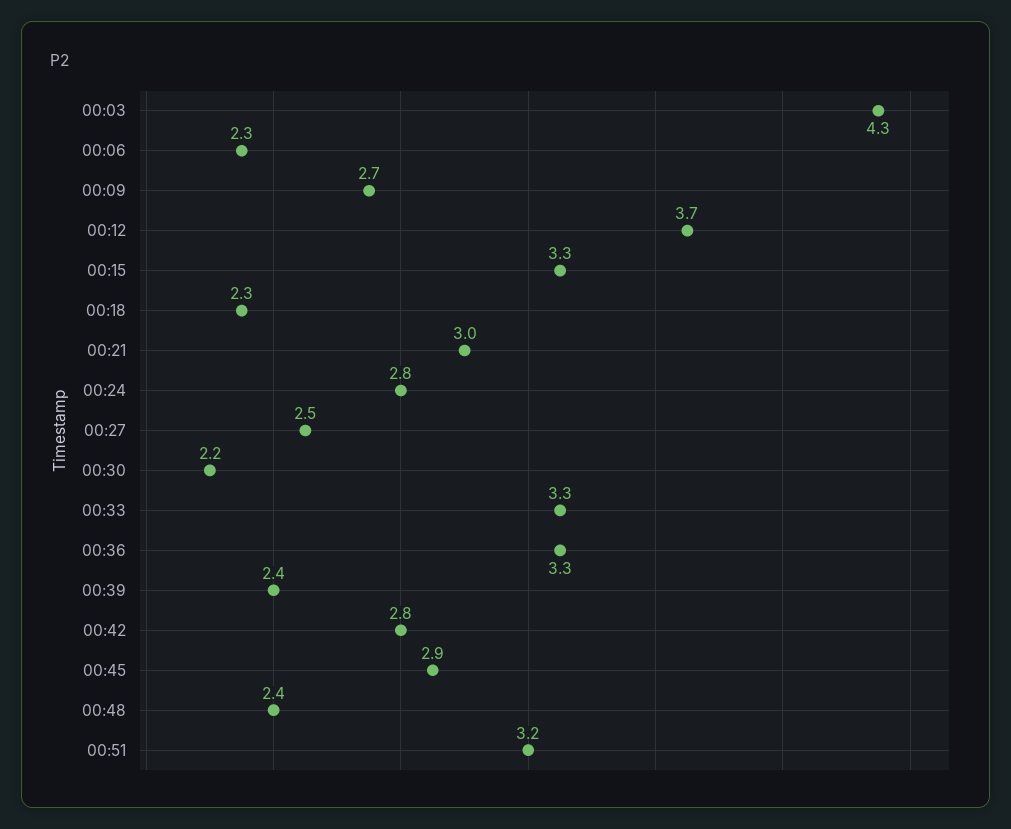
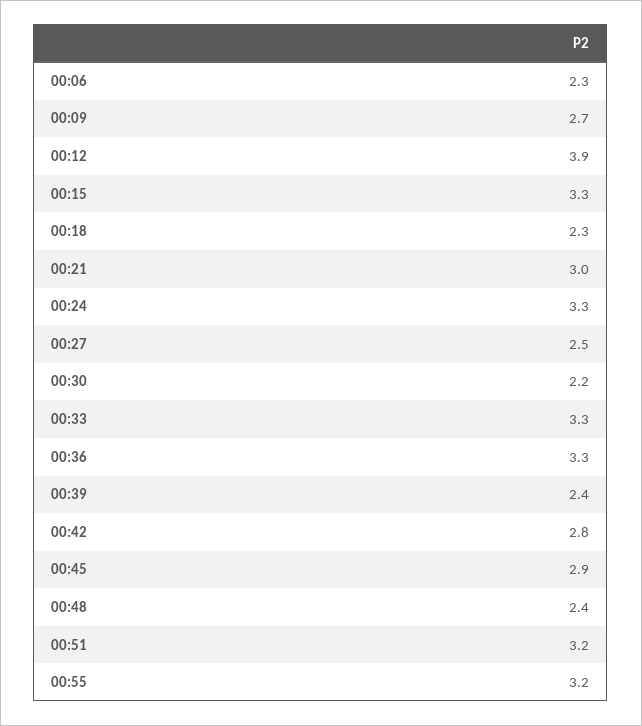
00:03: 4.3 -> none
00:12: 3.7 -> 3.9
00:24: 2.8 -> 3.3
00:55: none -> 3.2

